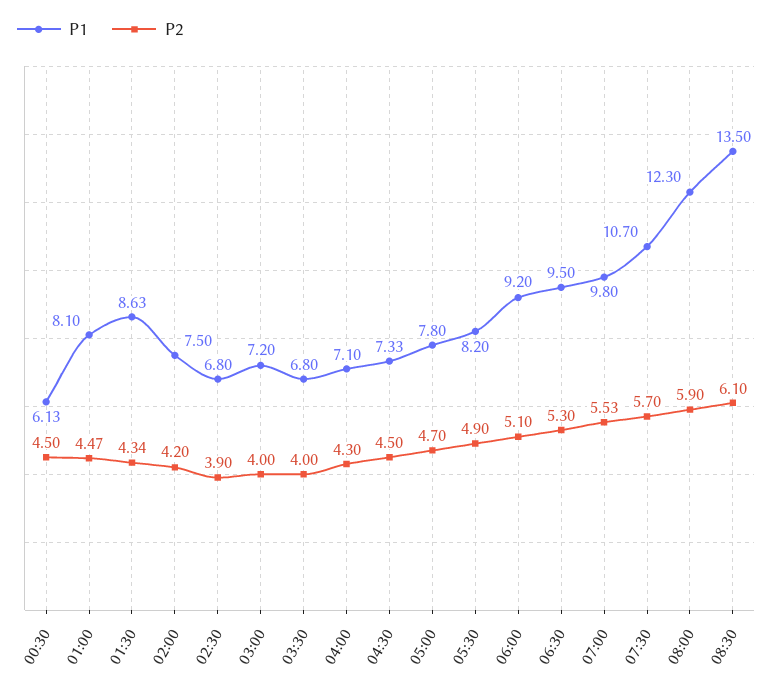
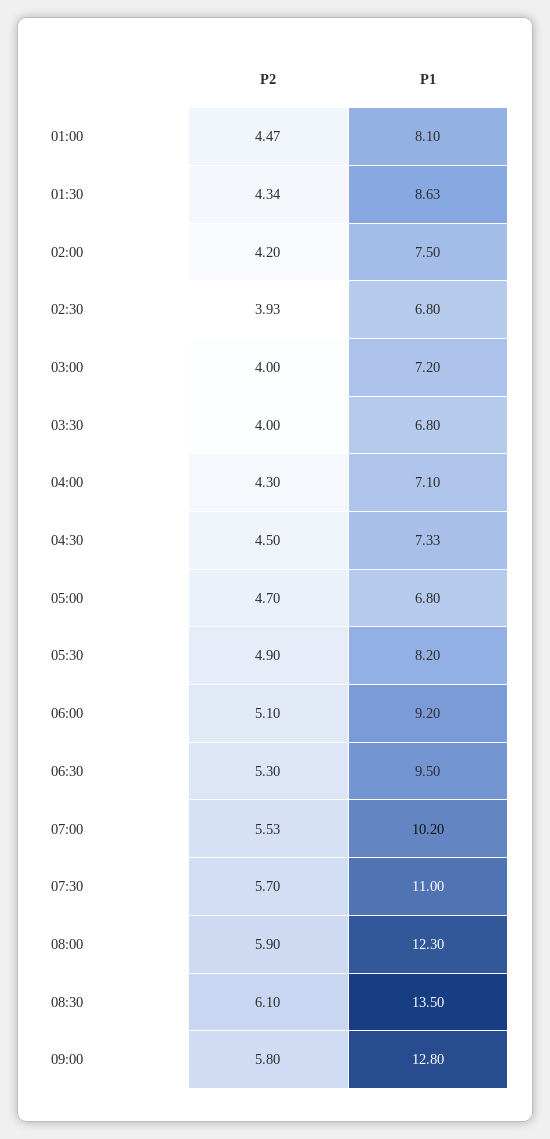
P1, 00:30: 6.13 -> none
P2, 00:30: 4.5 -> none
P2, 02:30: 3.9 -> 3.93
P1, 05:00: 7.8 -> 6.8
P1, 07:00: 9.8 -> 10.2
P1, 07:30: 10.7 -> 11
P2, 09:00: none -> 5.8
P1, 09:00: none -> 12.8

